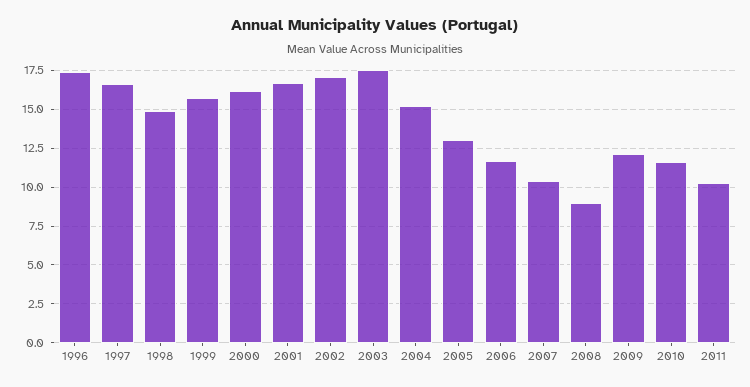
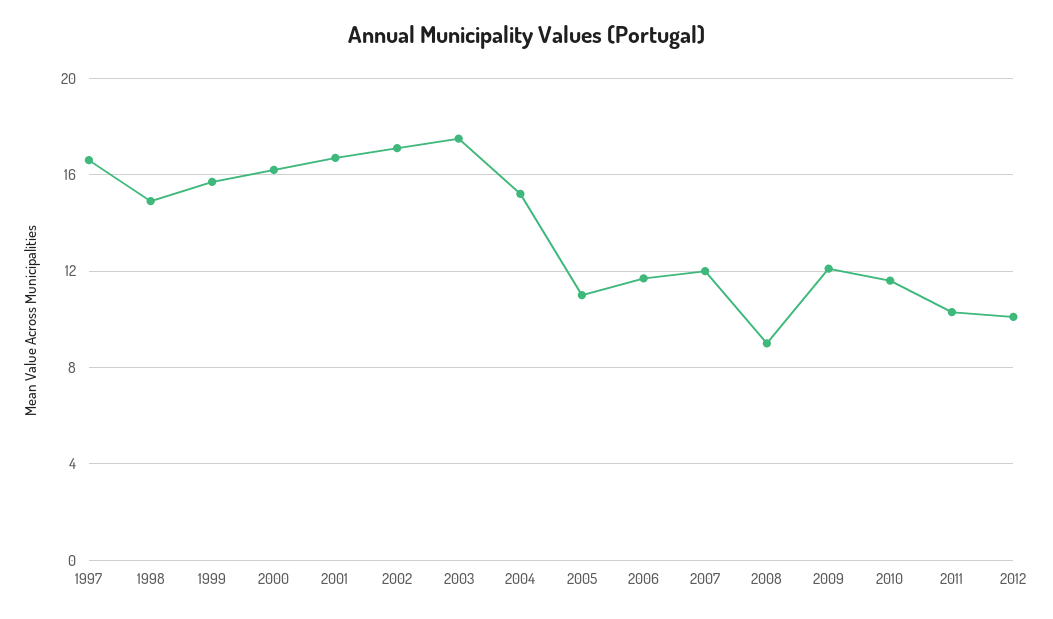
1996: 17.5 -> none
2005: 13 -> 11
2007: 10.5 -> 12
2012: none -> 10

